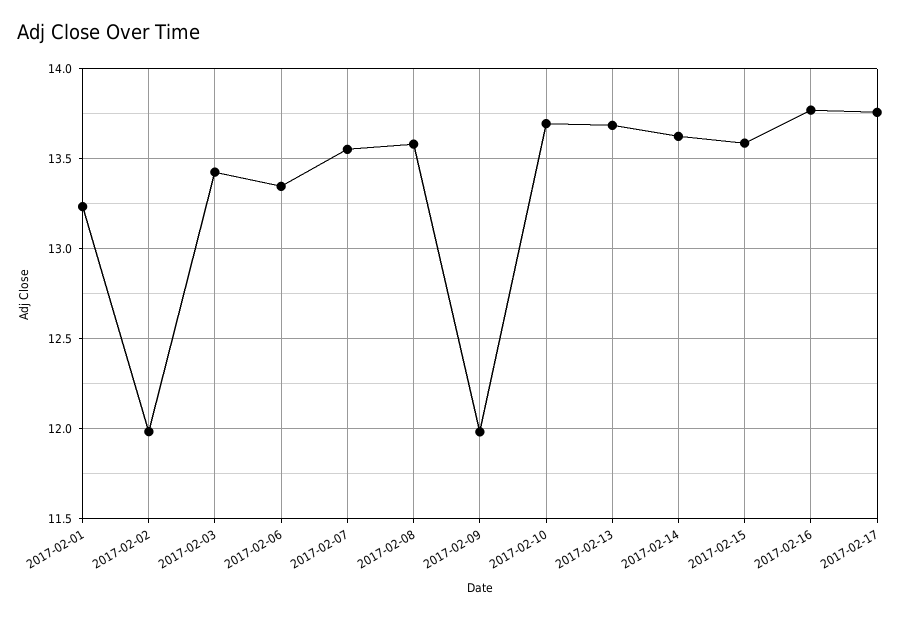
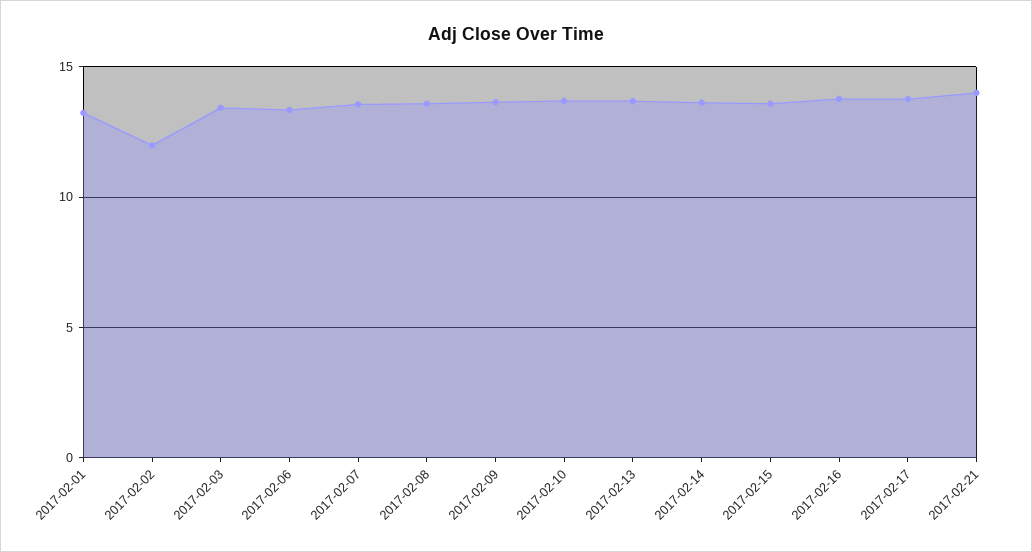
2017-02-09: 12 -> 13.5
2017-02-21: none -> 14

